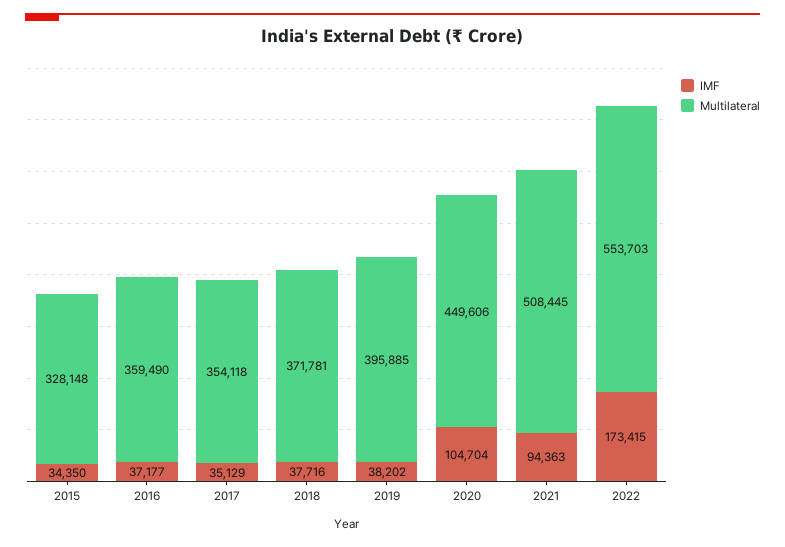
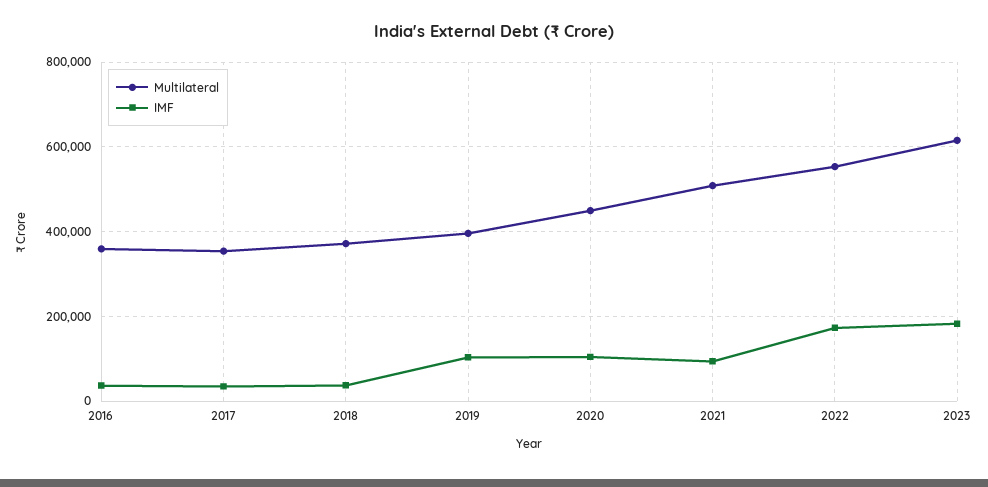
IMF, 2015: 34350 -> none
Multilateral, 2015: 328148 -> none
IMF, 2019: 38202 -> 100000
Multilateral, 2023: none -> 620000
IMF, 2023: none -> 180000

